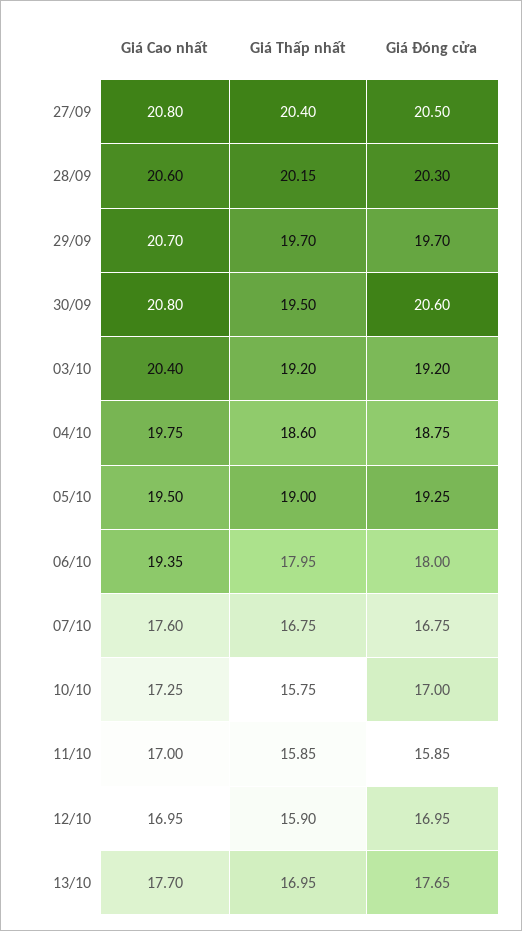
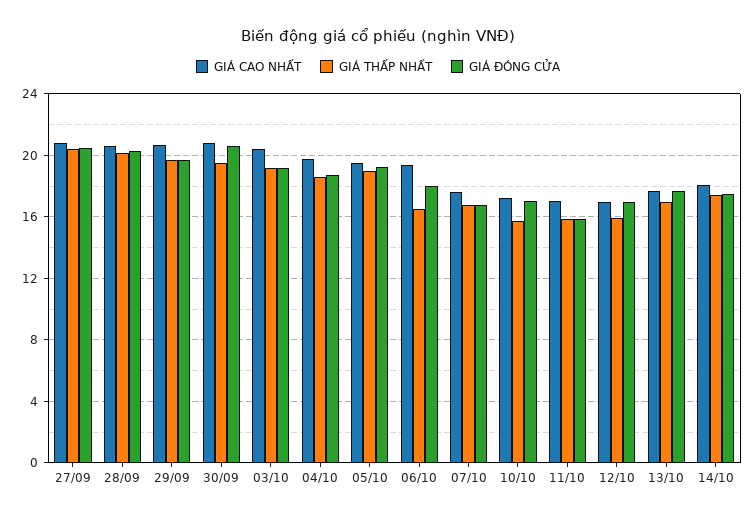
Giá Thấp nhất, 06/10: 17.95 -> 16.5
Giá Cao nhất, 14/10: none -> 18
Giá Thấp nhất, 14/10: none -> 17.5
Giá Đóng cửa, 14/10: none -> 17.5

